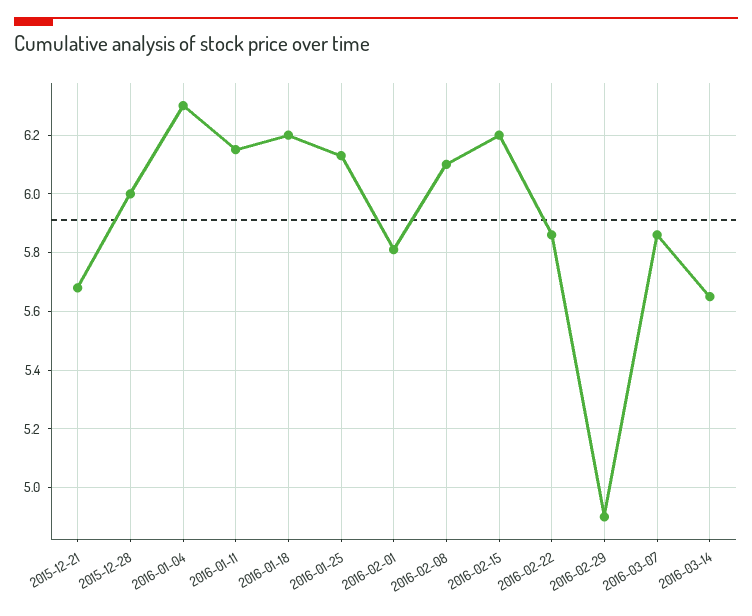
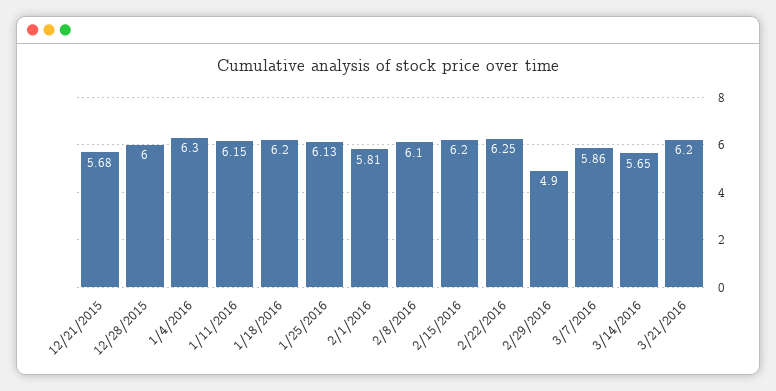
2016-02-22: 5.85 -> 6.25
3/21/2016: none -> 6.2

